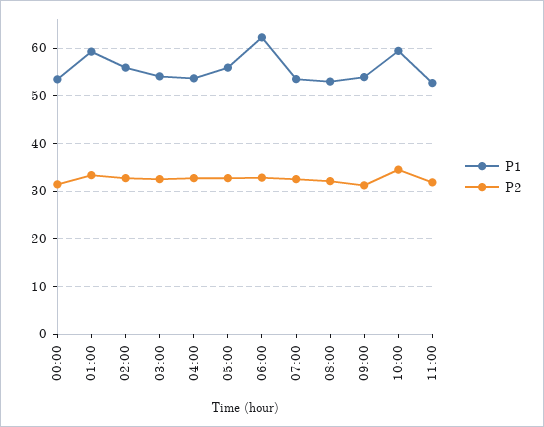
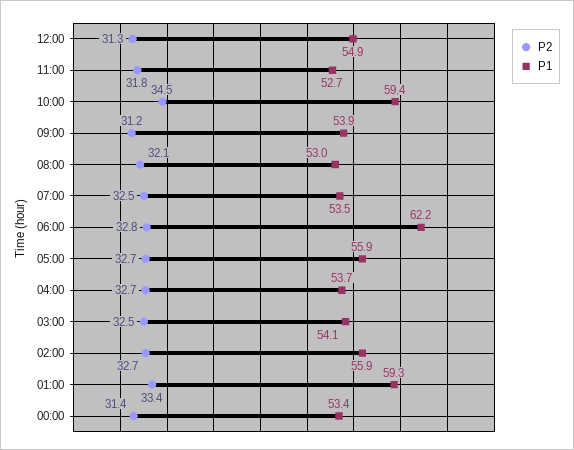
P2, 12:00: none -> 31.3
P1, 12:00: none -> 54.9

